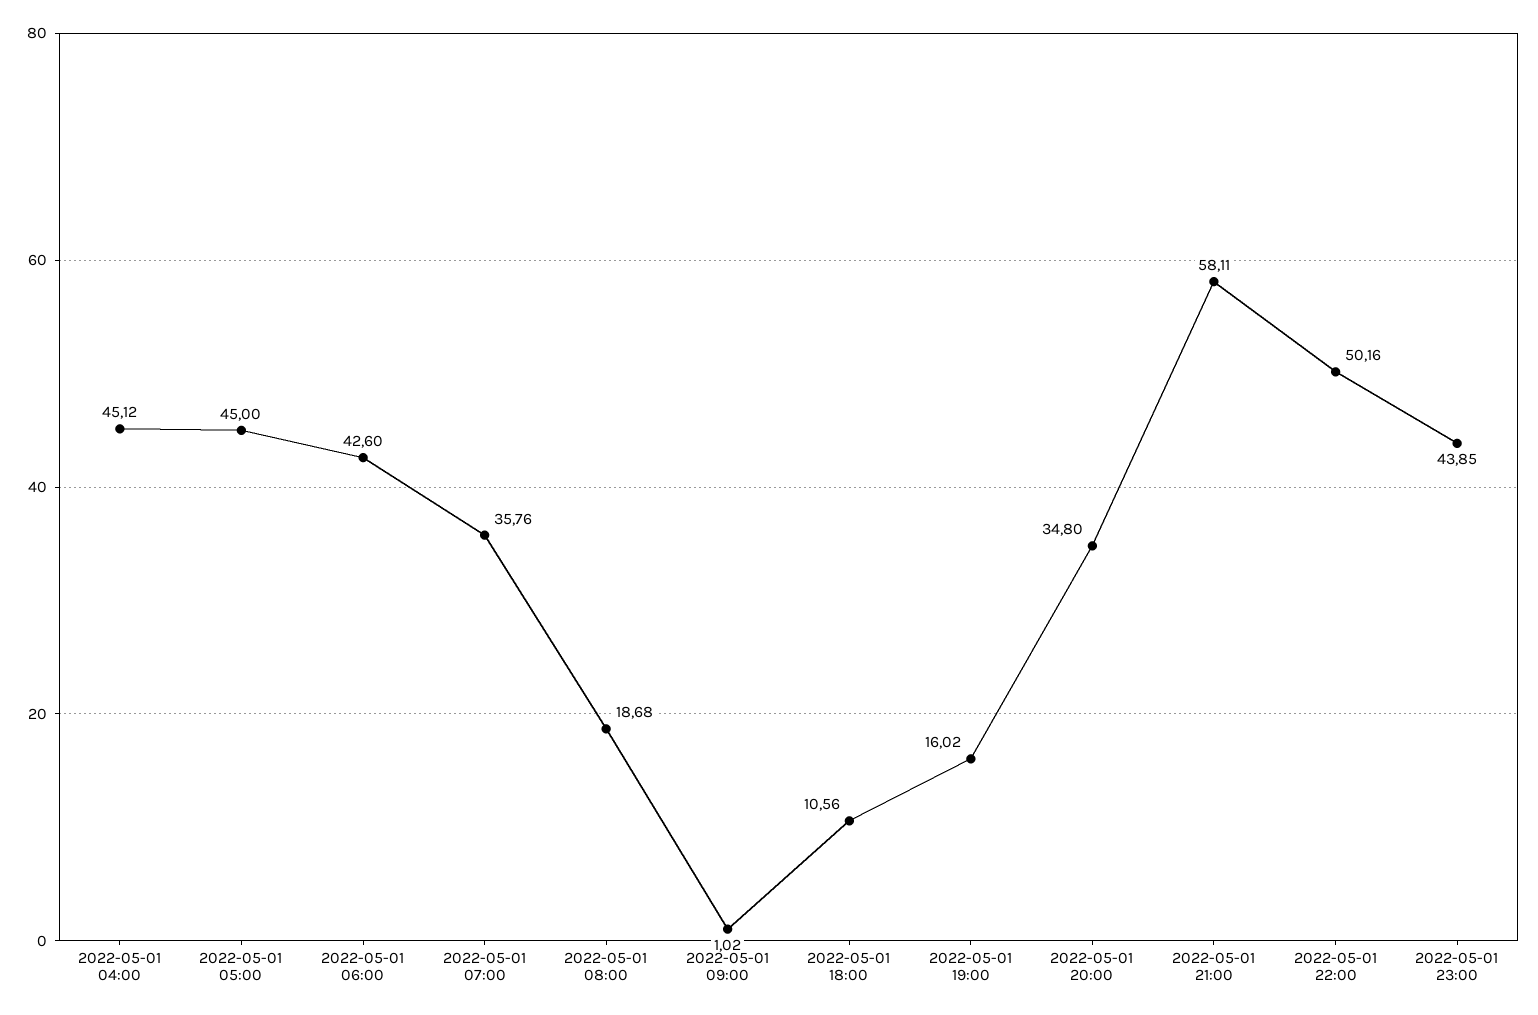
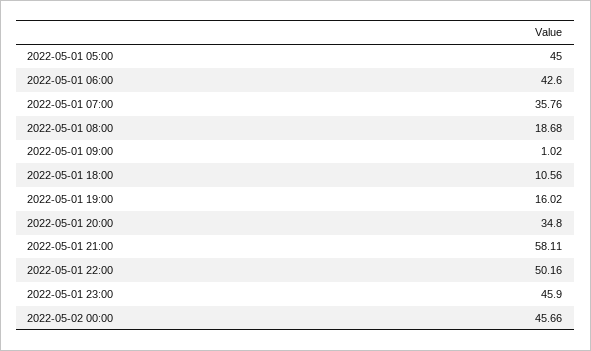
2022-05-01 04:00: 45.12 -> none
2022-05-01 23:00: 43.85 -> 45.9
2022-05-02 00:00: none -> 45.66

